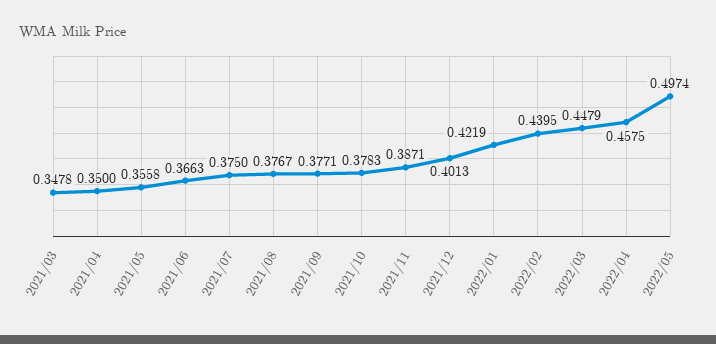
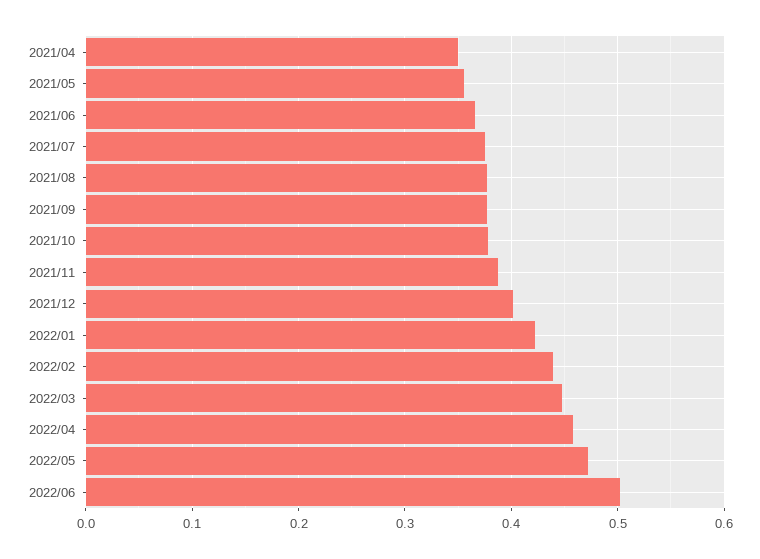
2021/03: 0.3478 -> none
2022/05: 0.4974 -> 0.47
2022/06: none -> 0.5

